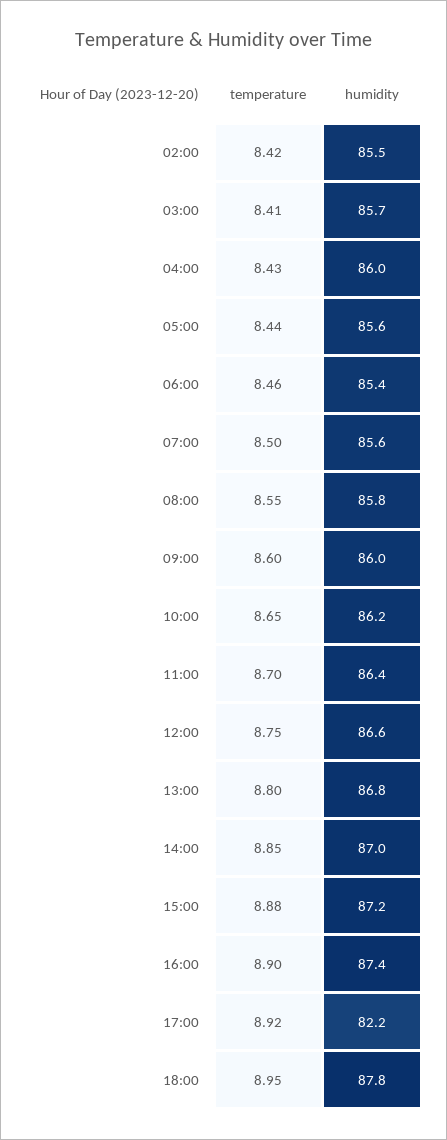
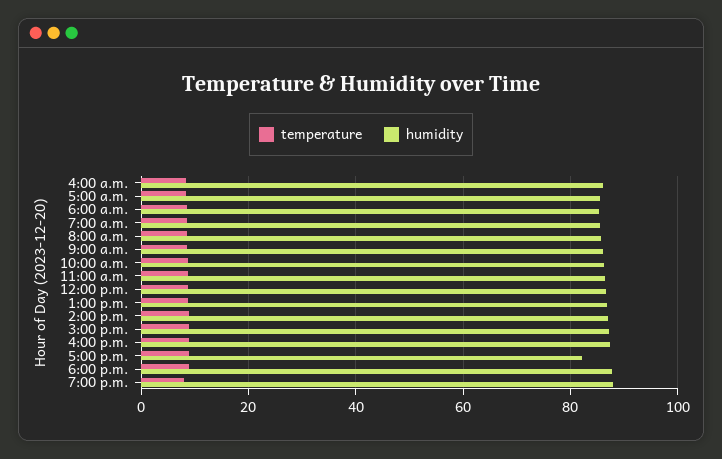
temperature, 02:00: 8.42 -> none
humidity, 02:00: 85.5 -> none
temperature, 03:00: 8.41 -> none
humidity, 03:00: 85.7 -> none
temperature, 7:00 p.m.: none -> 8
humidity, 7:00 p.m.: none -> 88

